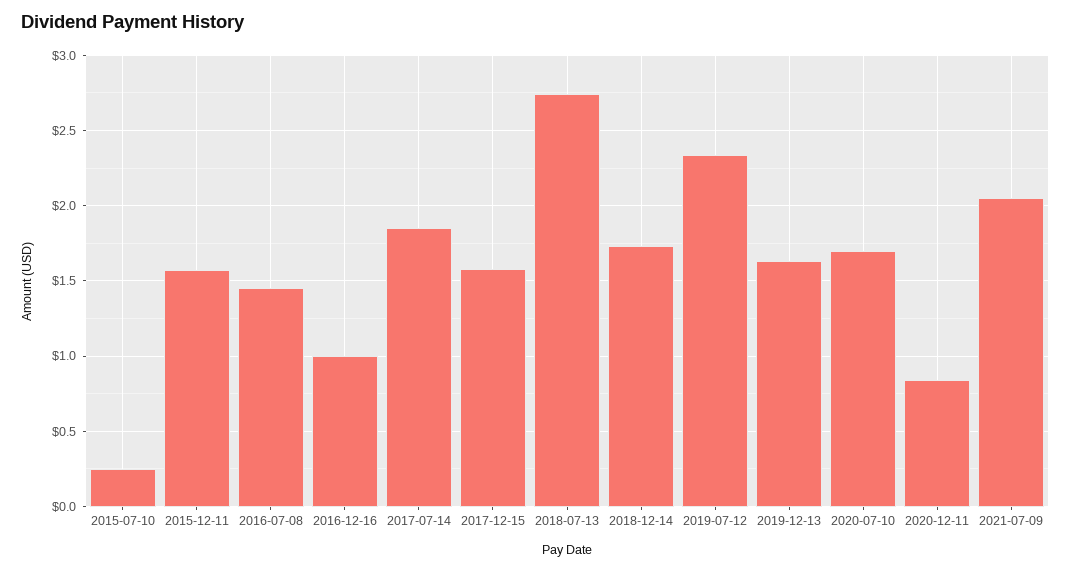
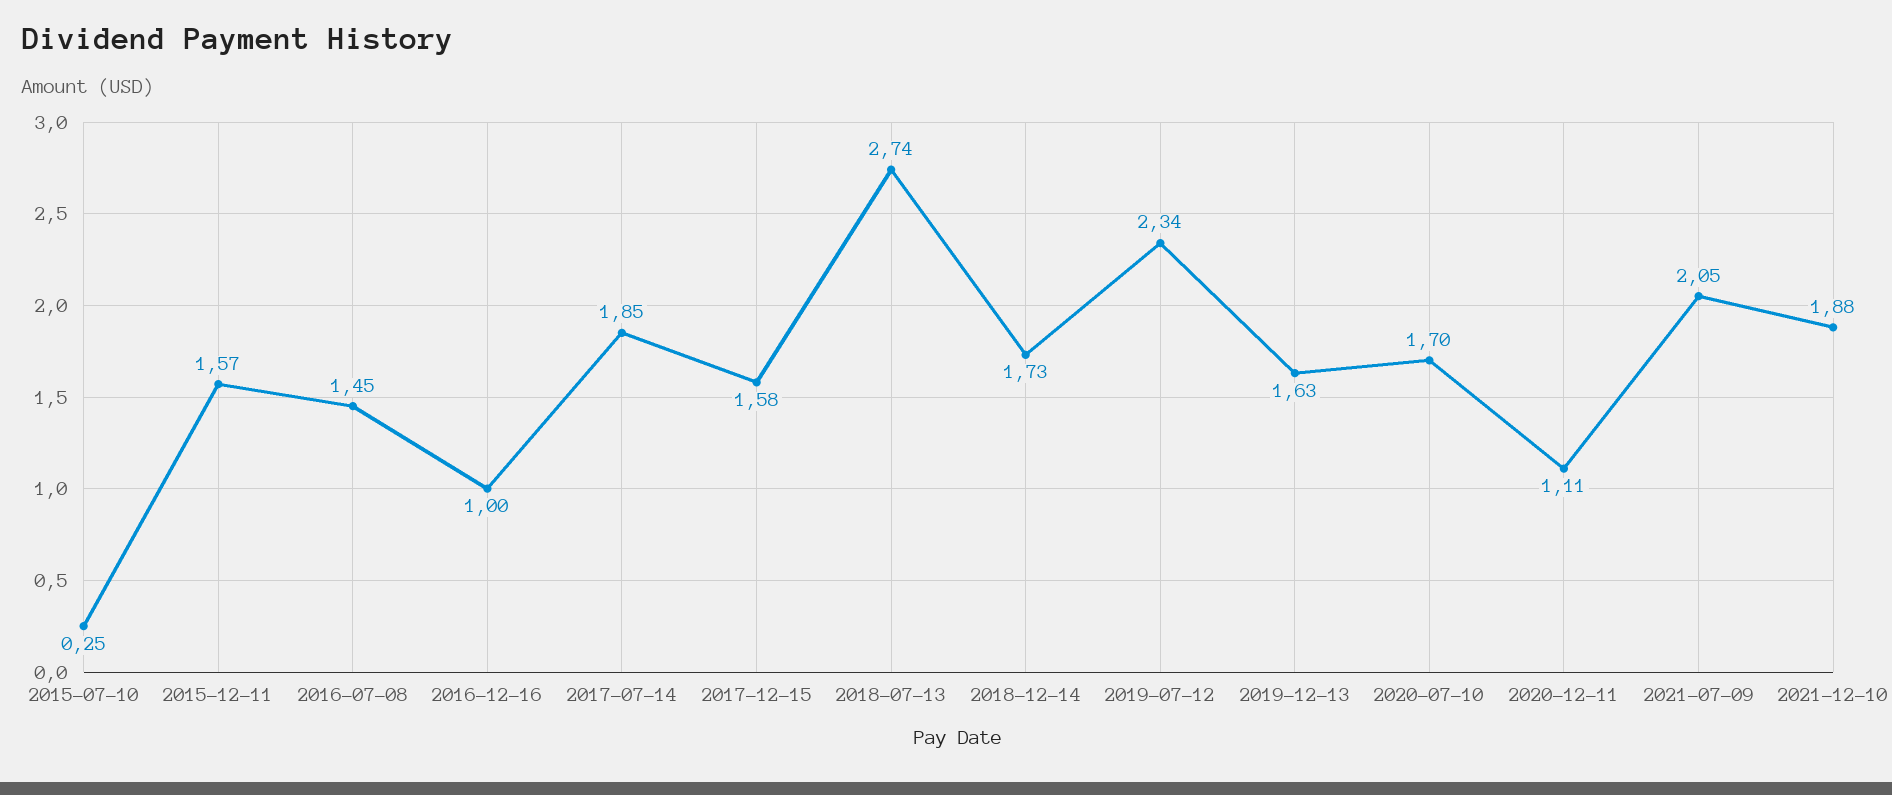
2020-12-11: 0.85 -> 1.11
2021-12-10: none -> 1.88

